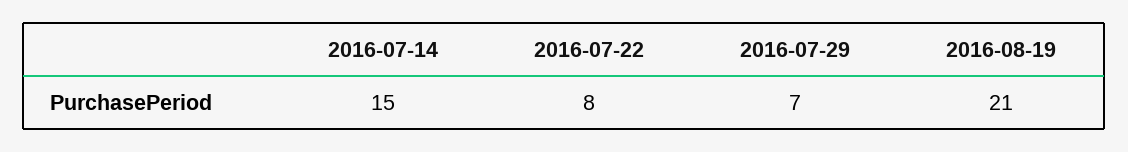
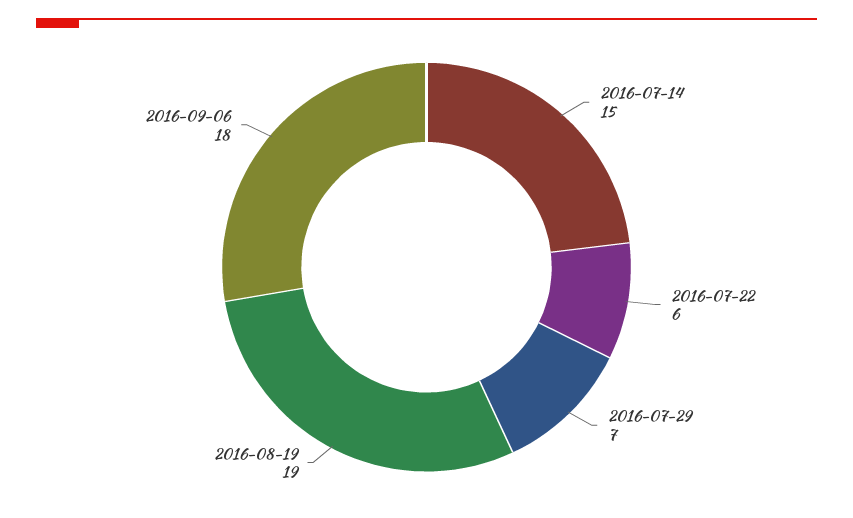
2016-07-22: 8 -> 6
2016-08-19: 21 -> 19
2016-09-06: none -> 18

